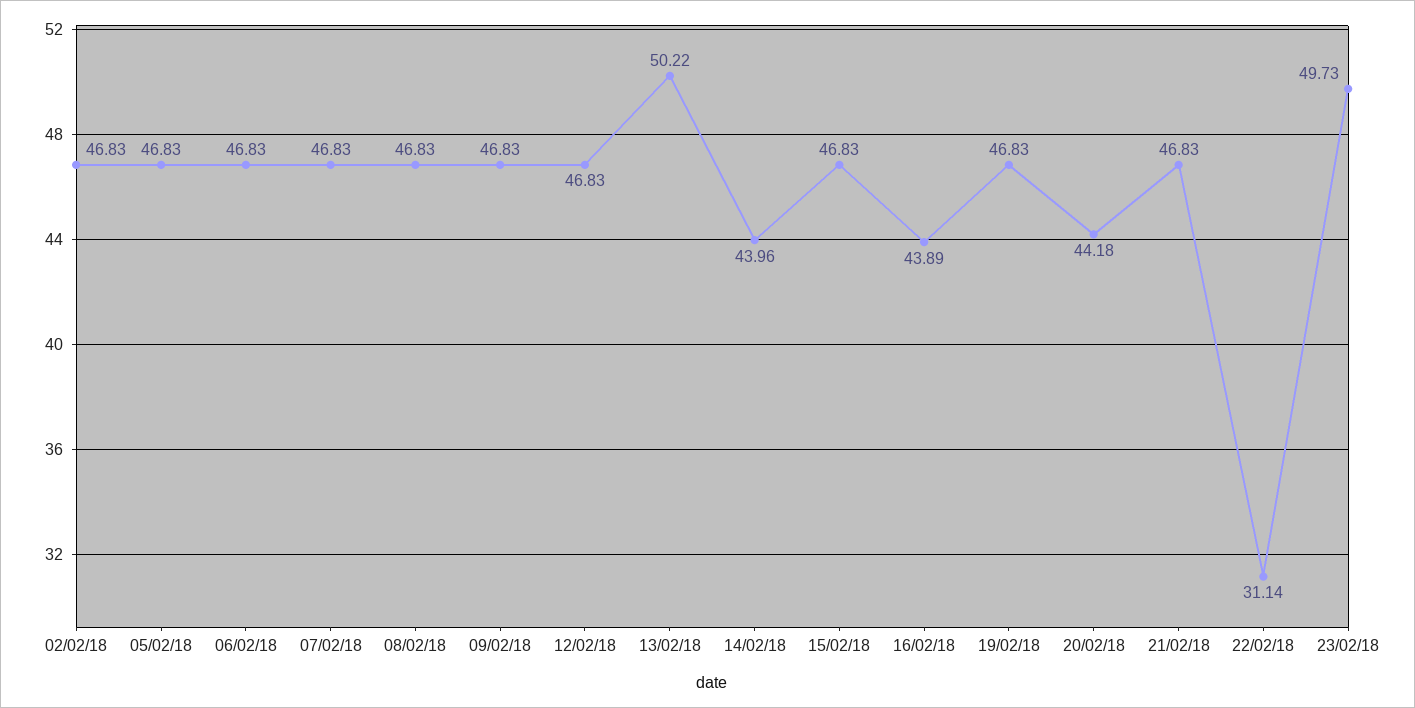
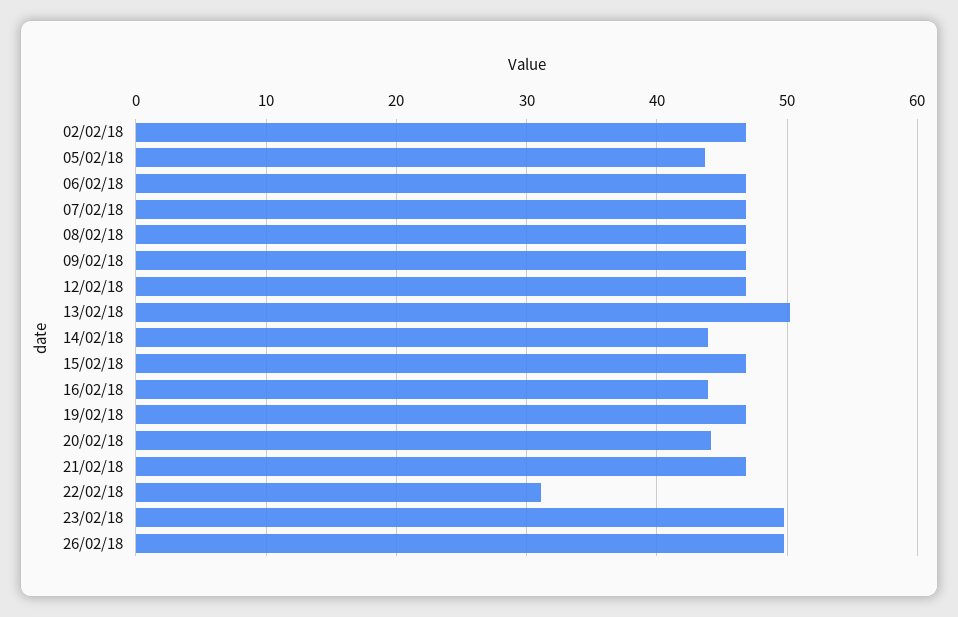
05/02/18: 46.83 -> 44
26/02/18: none -> 50

